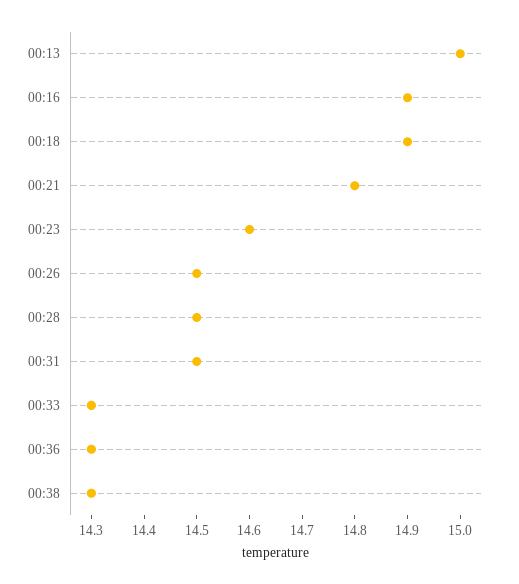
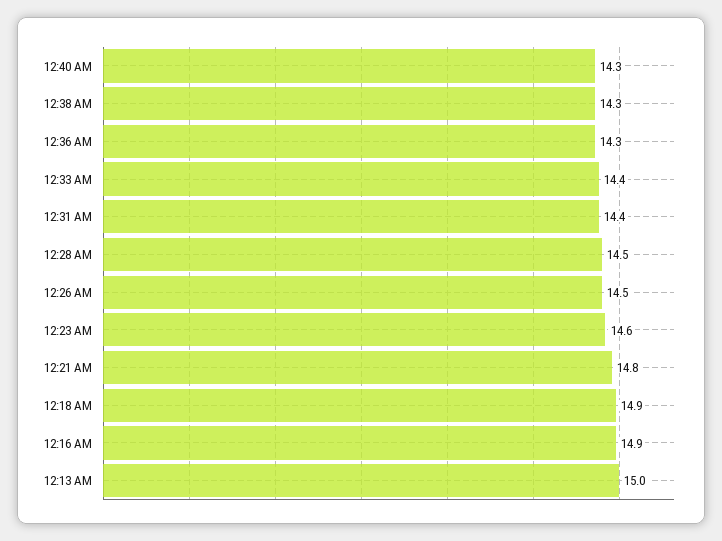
00:31: 14.5 -> 14.4
00:33: 14.3 -> 14.4
12:40 AM: none -> 14.3

